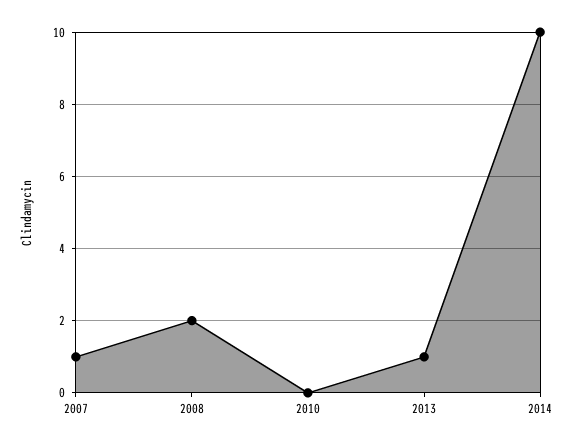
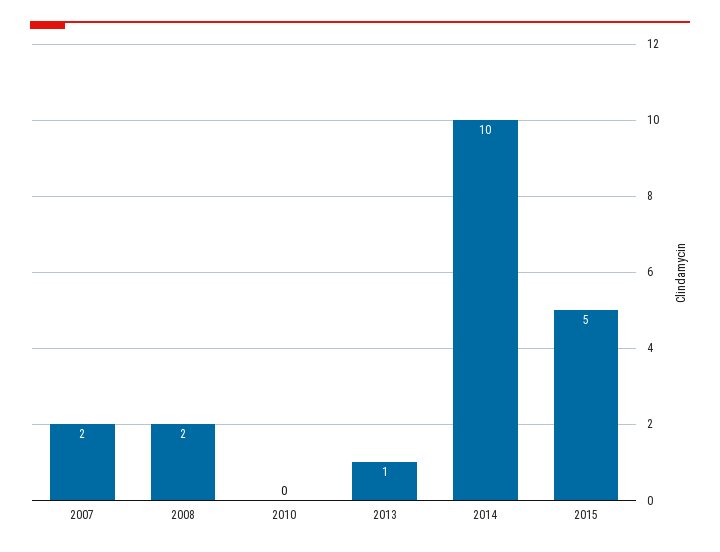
2007: 1 -> 2
2015: none -> 5

